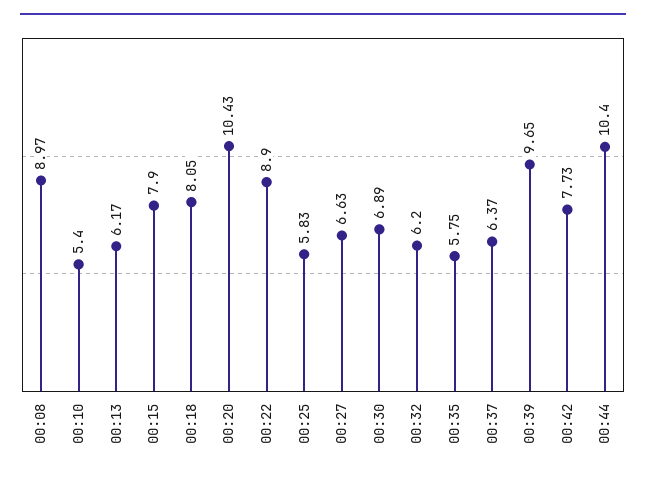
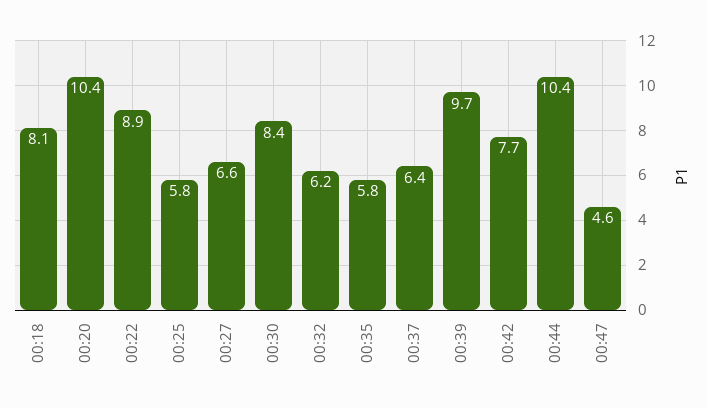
00:08: 8.97 -> none
00:10: 5.4 -> none
00:13: 6.17 -> none
00:15: 7.9 -> none
00:30: 6.89 -> 8.4
00:47: none -> 4.6

